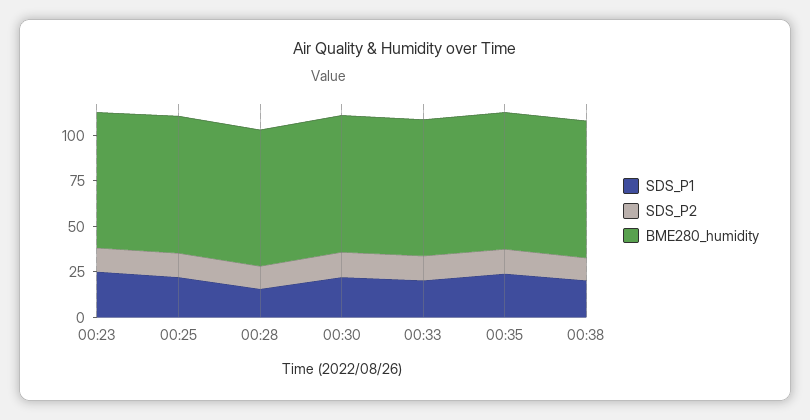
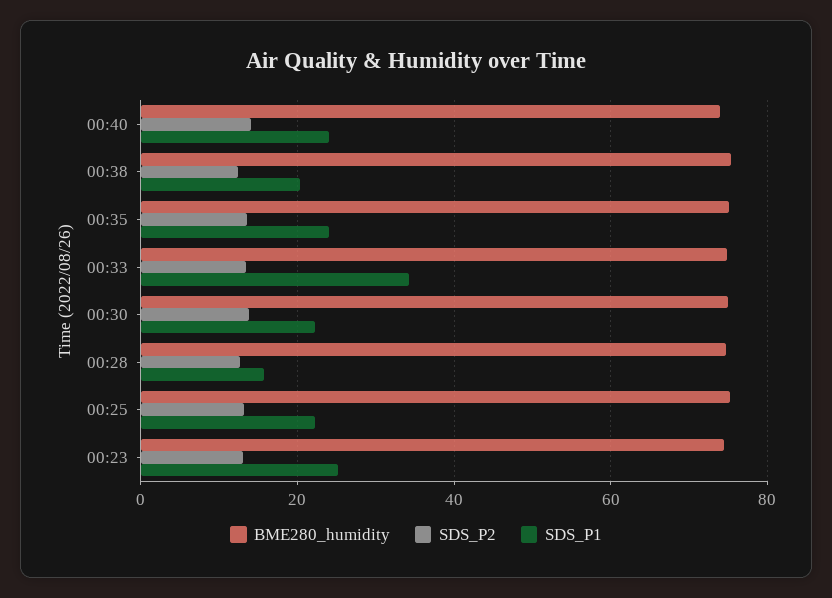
SDS_P1, 00:33: 20 -> 34
BME280_humidity, 00:40: none -> 74
SDS_P2, 00:40: none -> 14
SDS_P1, 00:40: none -> 24

